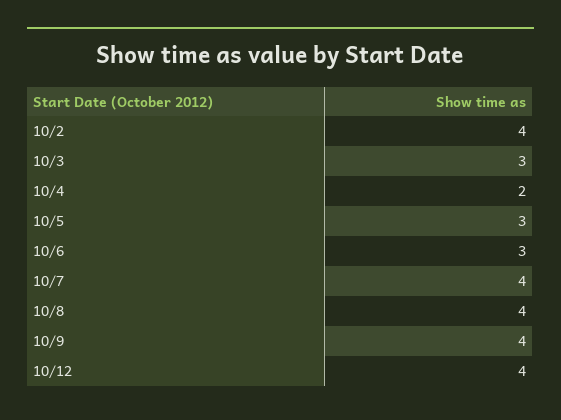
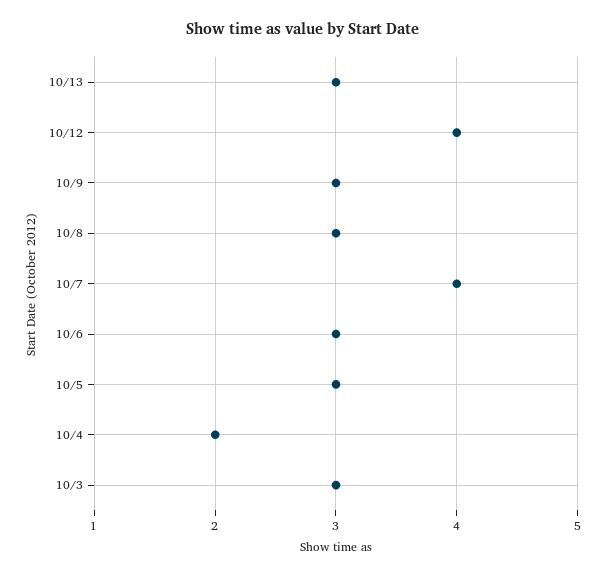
10/2: 4 -> none
10/8: 4 -> 3
10/9: 4 -> 3
10/13: none -> 3

